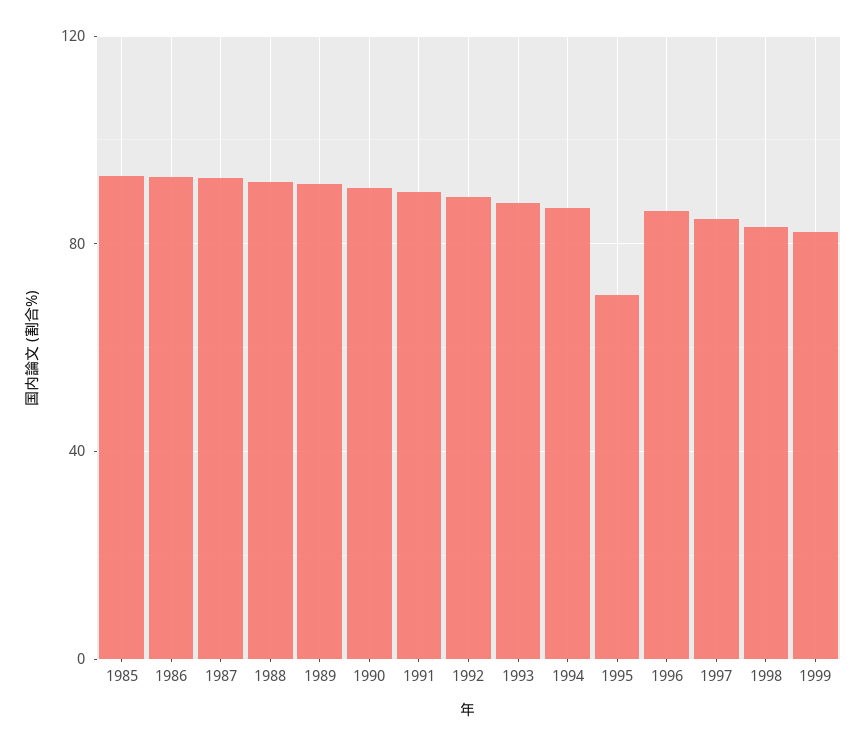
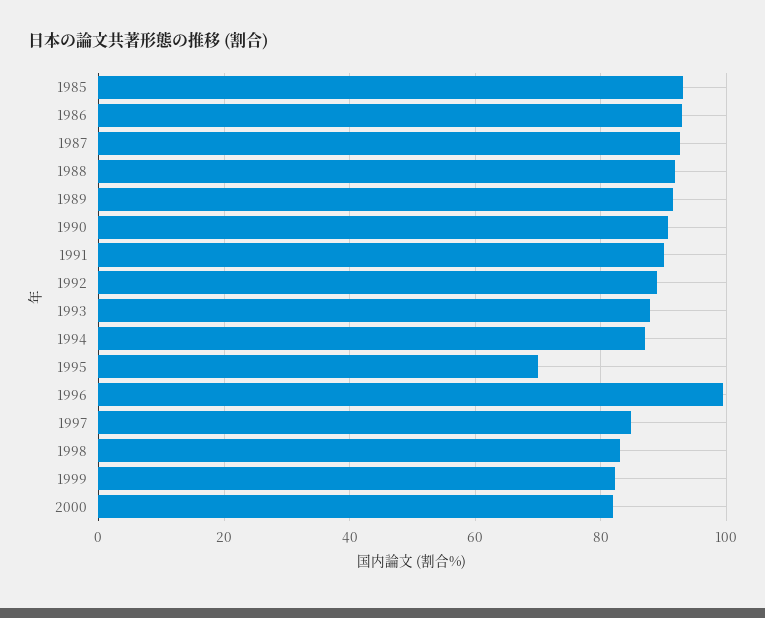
1996: 85 -> 100
2000: none -> 82

